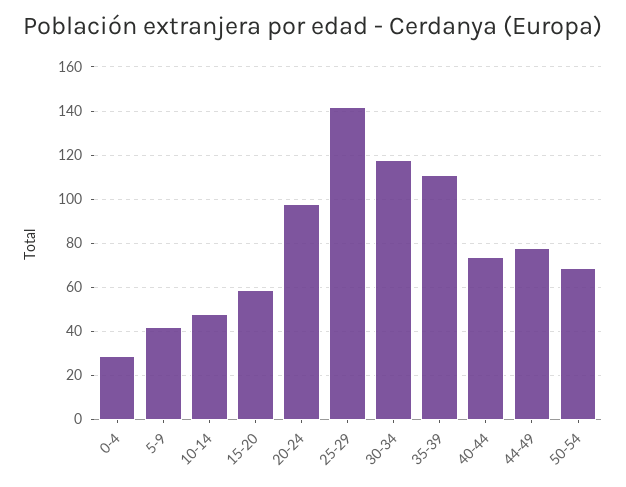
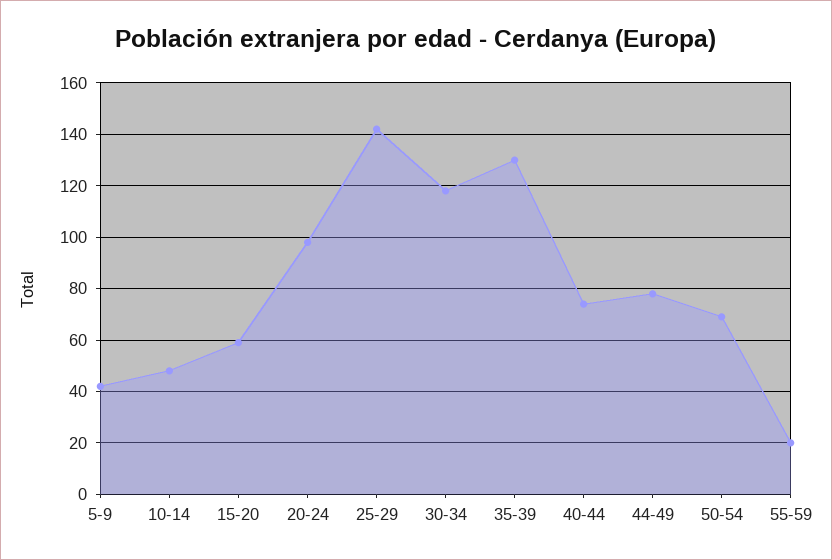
0-4: 30 -> none
35-39: 110 -> 130
55-59: none -> 20

